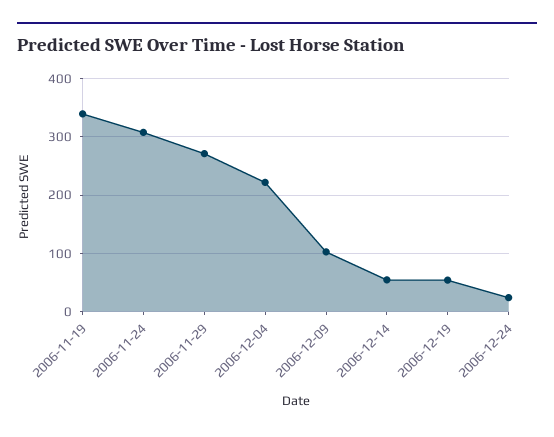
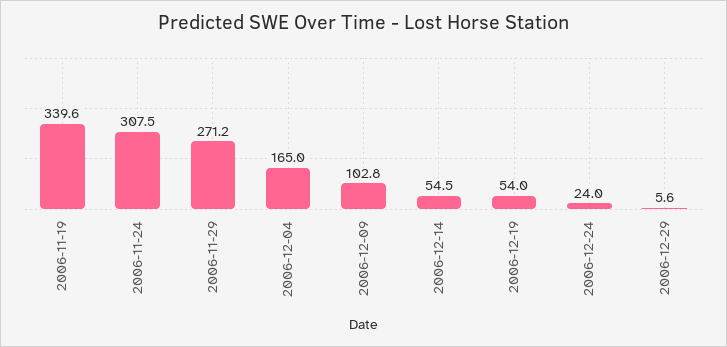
2006-12-04: 220 -> 165
2006-12-29: none -> 5.6

